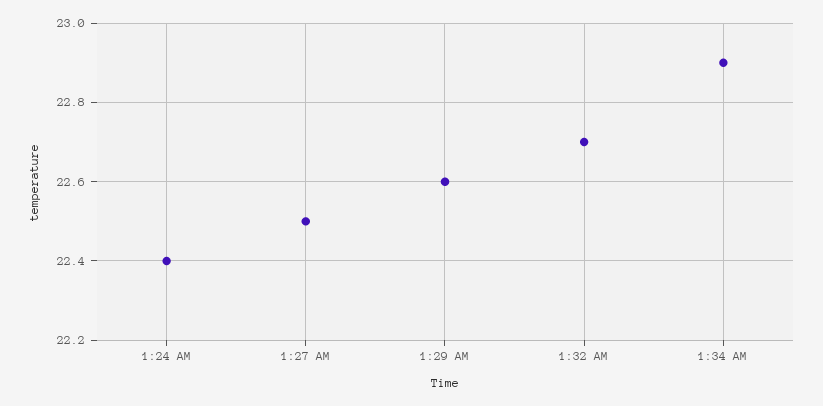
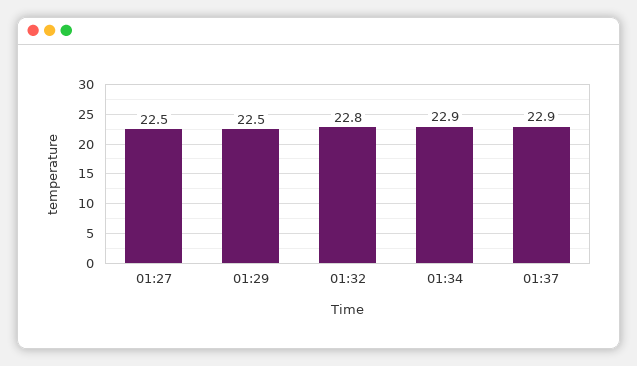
1:24 AM: 22.4 -> none
1:29 AM: 22.6 -> 22.5
1:32 AM: 22.7 -> 22.8
01:37: none -> 22.9

